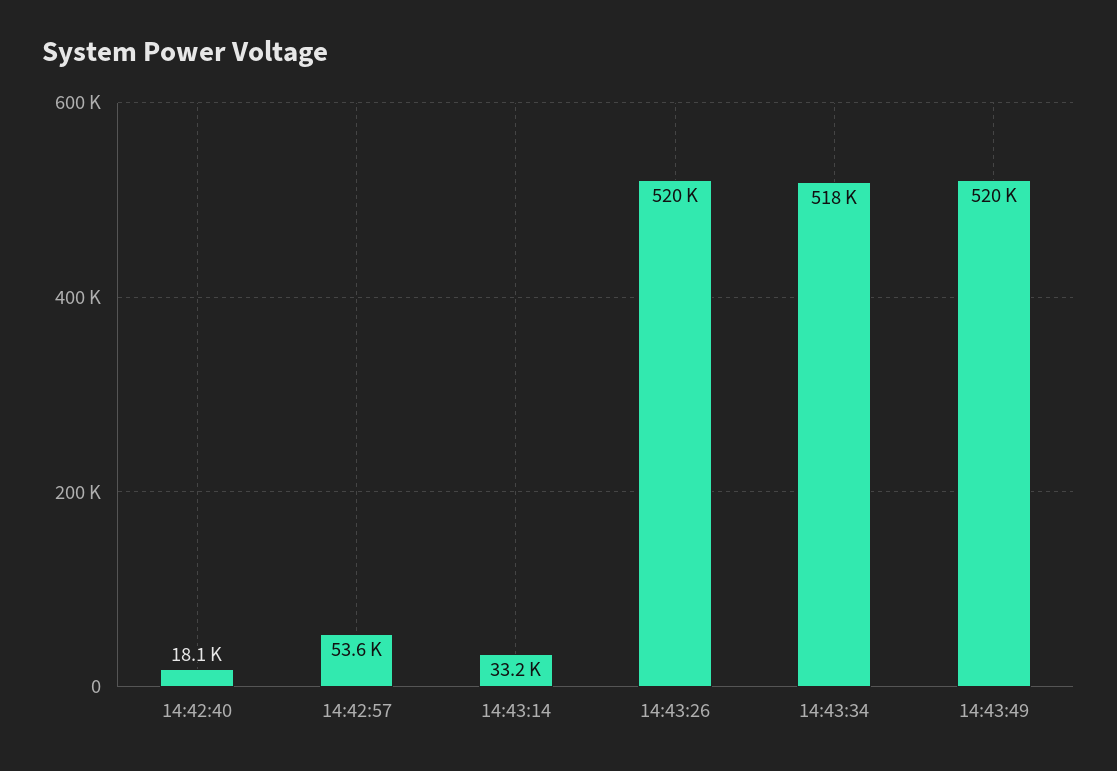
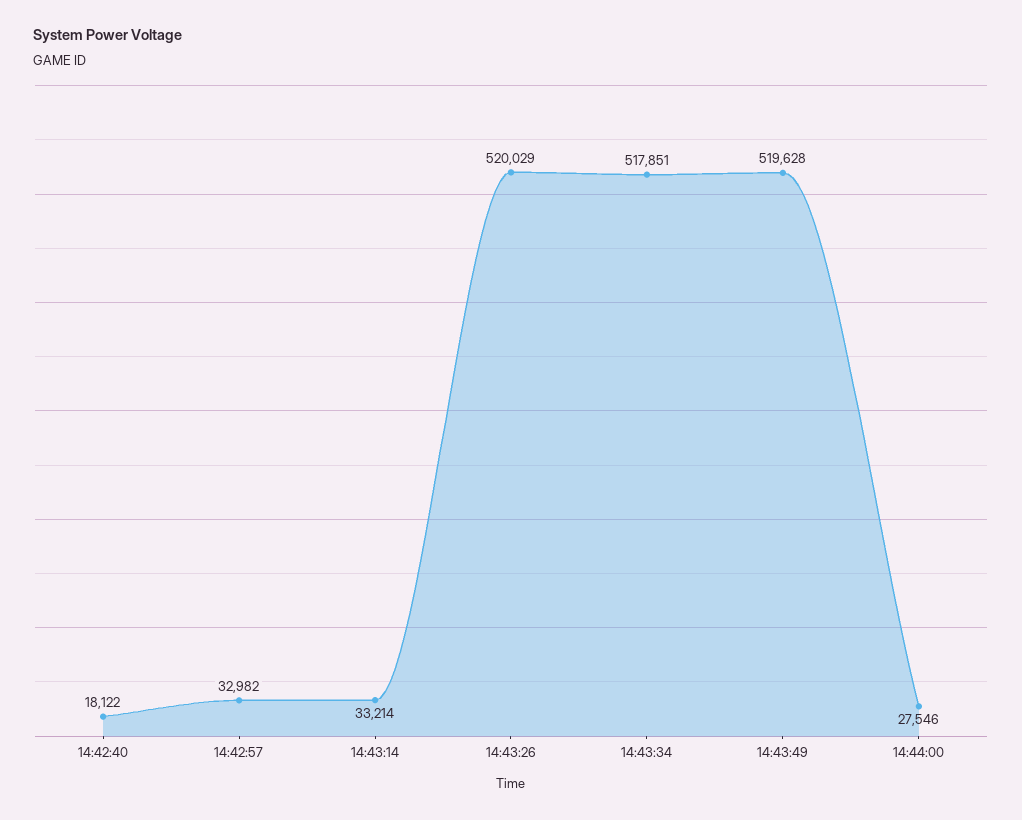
14:42:57: 53600 -> 32982
14:44:00: none -> 27546

